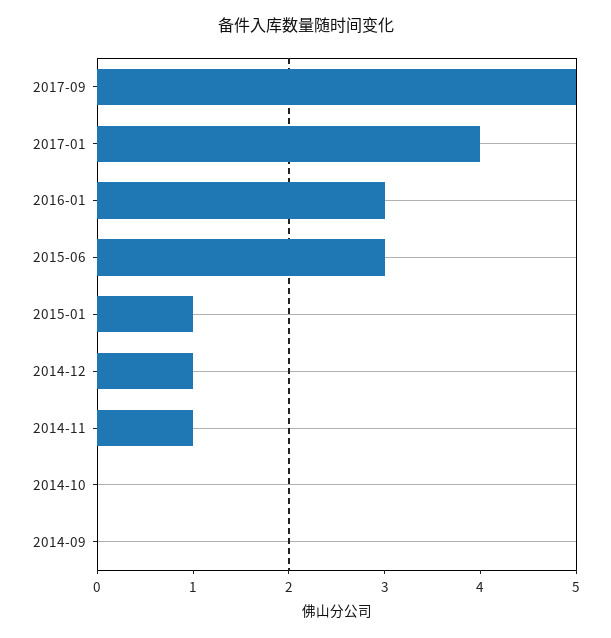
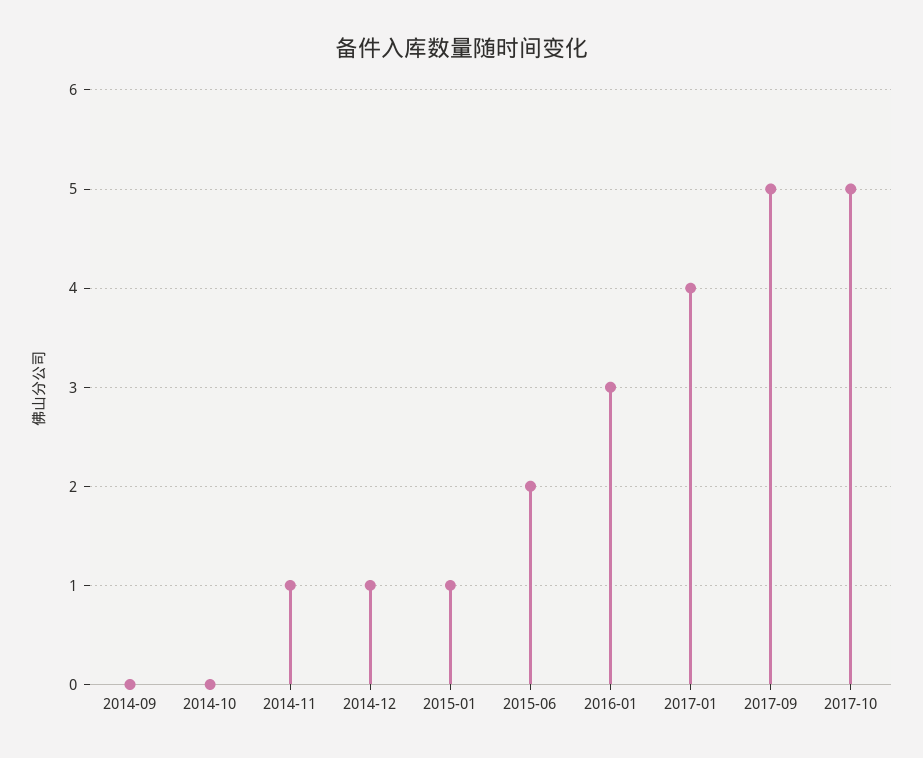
2015-06: 3 -> 2
2017-10: none -> 5

